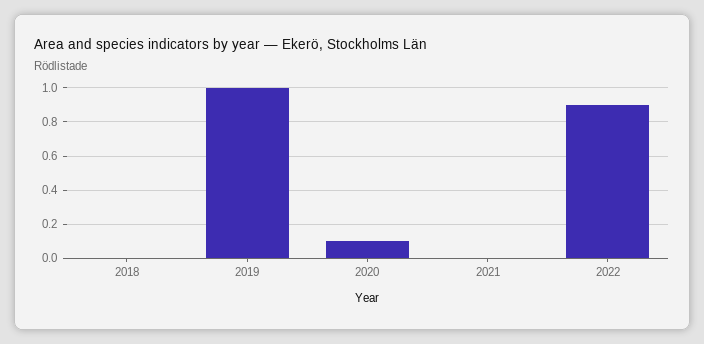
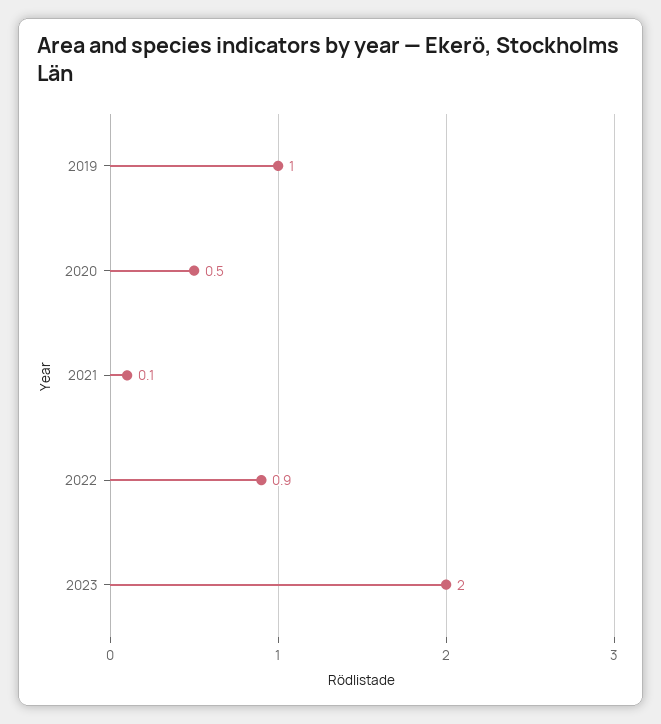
2018: 0 -> none
2020: 0.1 -> 0.5
2021: 0 -> 0.1
2023: none -> 2

